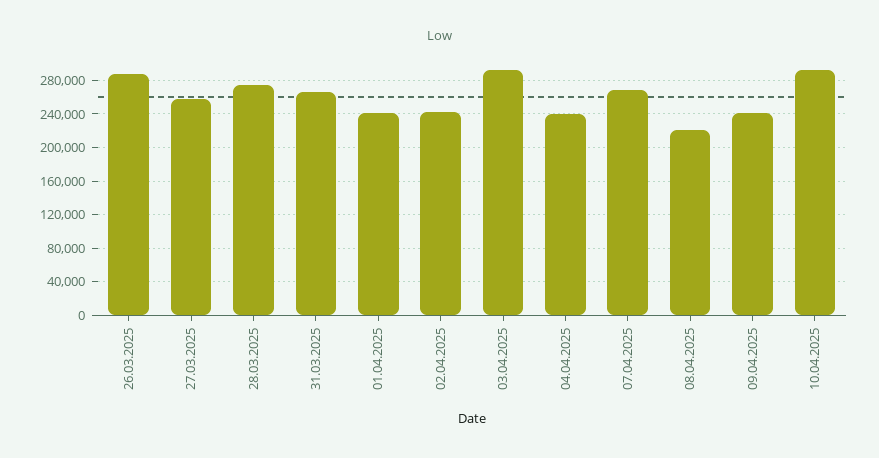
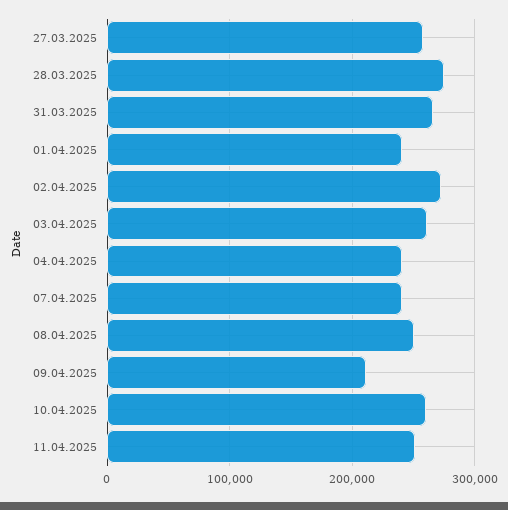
26.03.2025: 290000 -> none
02.04.2025: 240000 -> 270000
03.04.2025: 290000 -> 260000
07.04.2025: 270000 -> 240000
08.04.2025: 220000 -> 250000
09.04.2025: 240000 -> 210000
10.04.2025: 290000 -> 260000
11.04.2025: none -> 250000

